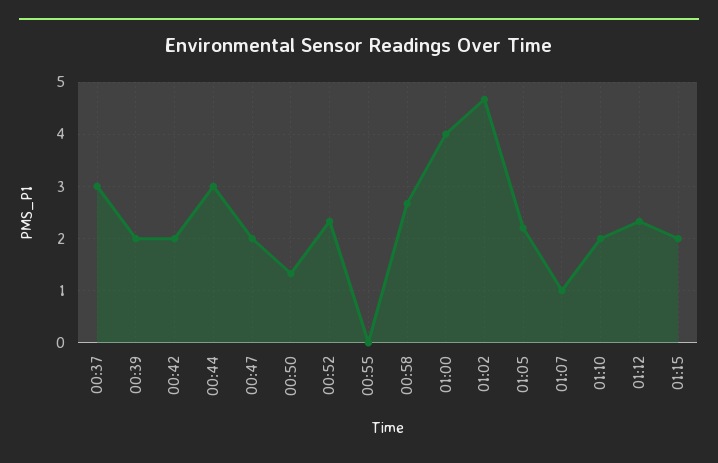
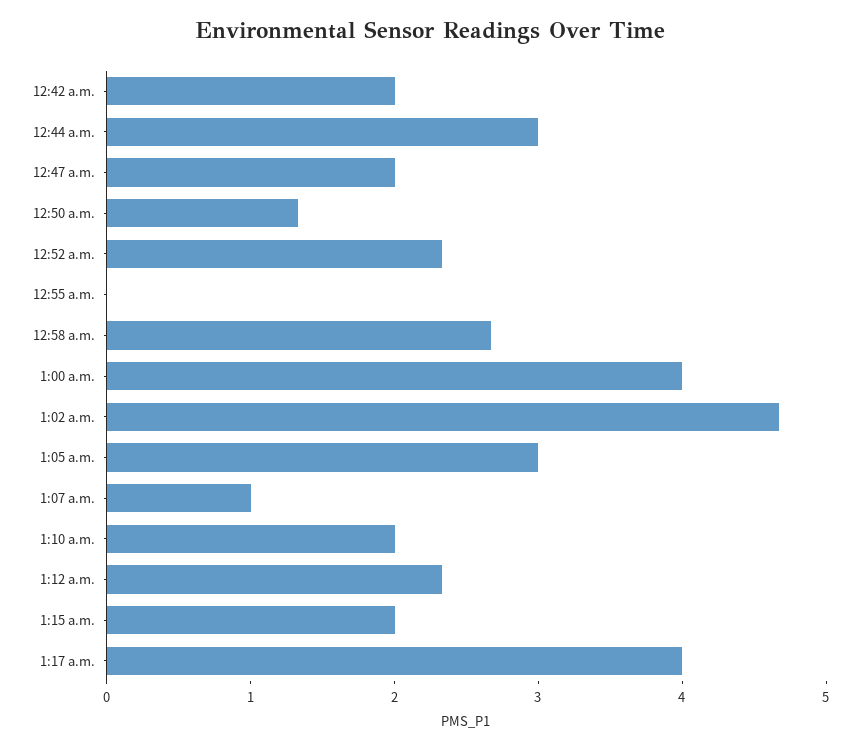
00:37: 3 -> none
00:39: 2 -> none
01:05: 2.2 -> 3
1:17 a.m.: none -> 4

